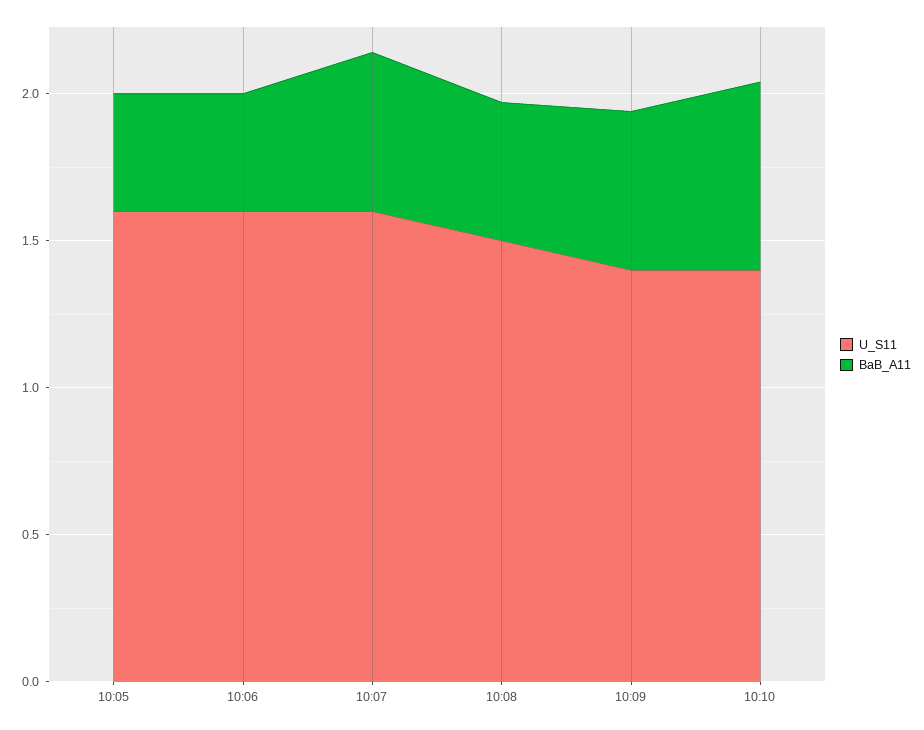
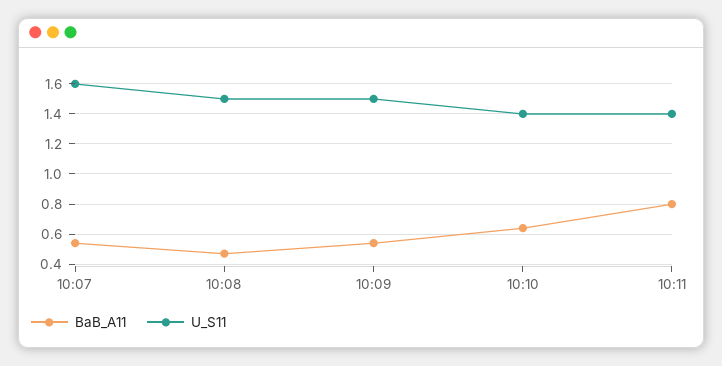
U_S11, 10:05: 1.6 -> none
BaB_A11, 10:05: 0.4 -> none
U_S11, 10:06: 1.6 -> none
BaB_A11, 10:06: 0.4 -> none
U_S11, 10:09: 1.4 -> 1.5
BaB_A11, 10:11: none -> 0.8
U_S11, 10:11: none -> 1.4

